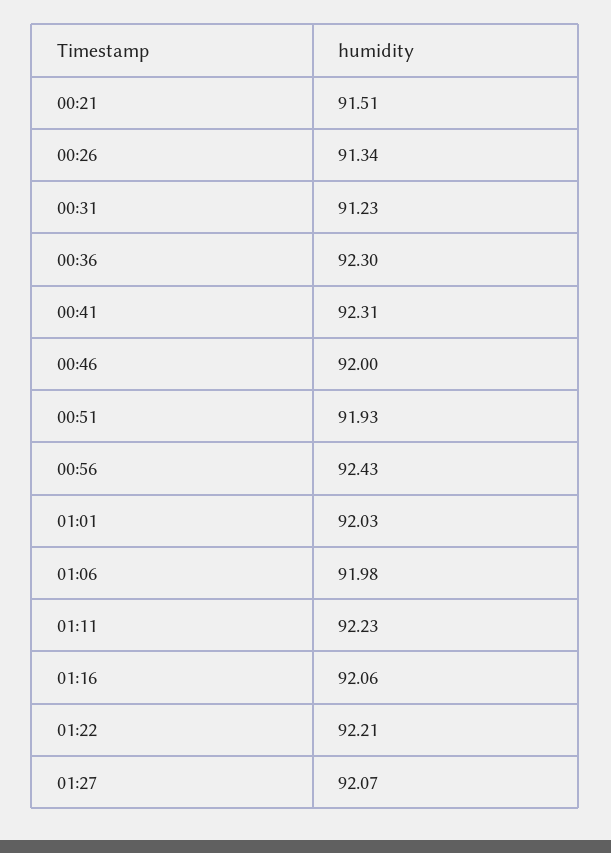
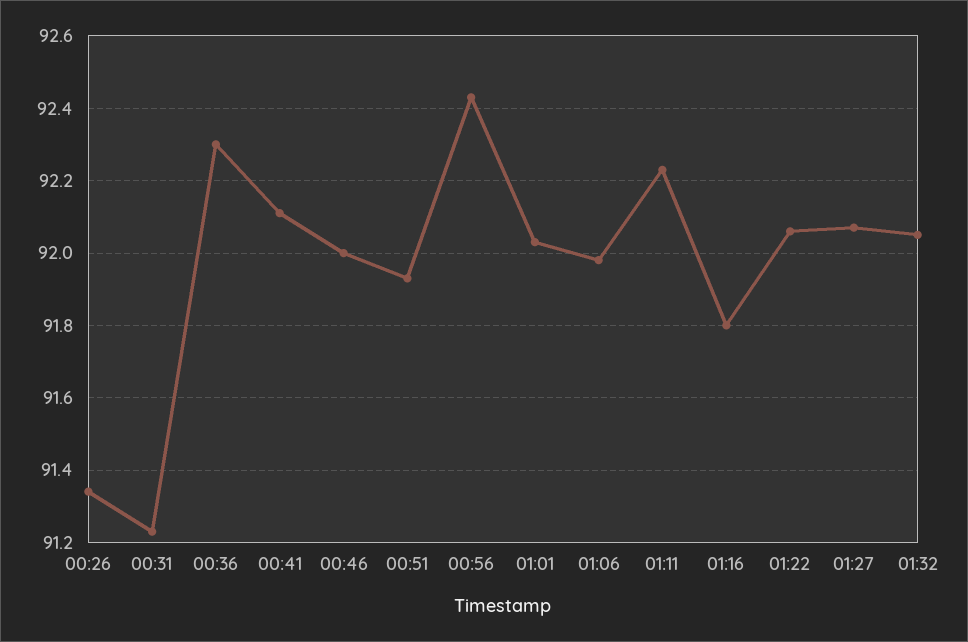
00:21: 91.51 -> none
00:41: 92.31 -> 92.1
01:16: 92.06 -> 91.8
01:22: 92.21 -> 92.05
01:32: none -> 92.05

